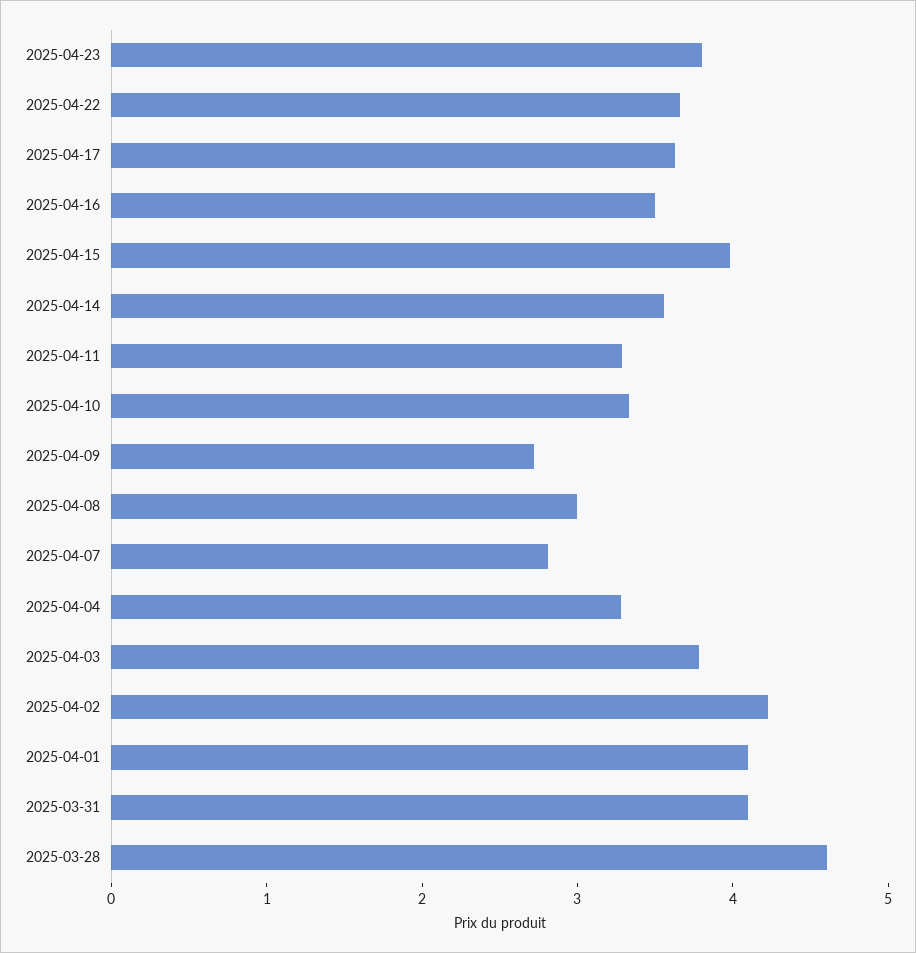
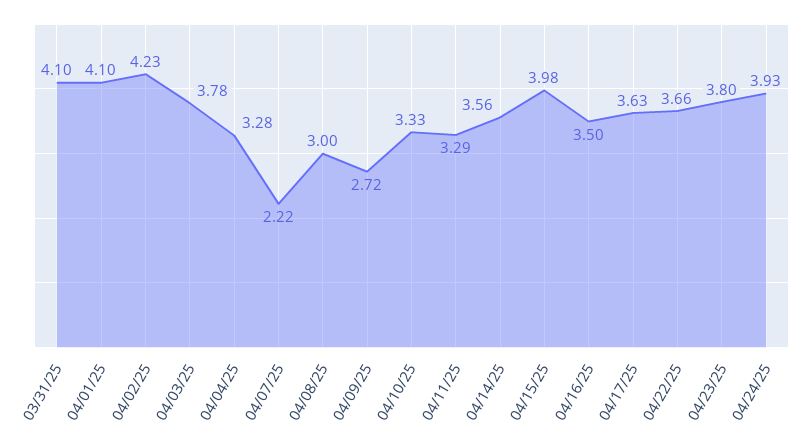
2025-04-07: 2.8 -> 2.22
2025-03-28: 4.6 -> none
04/24/25: none -> 3.93

